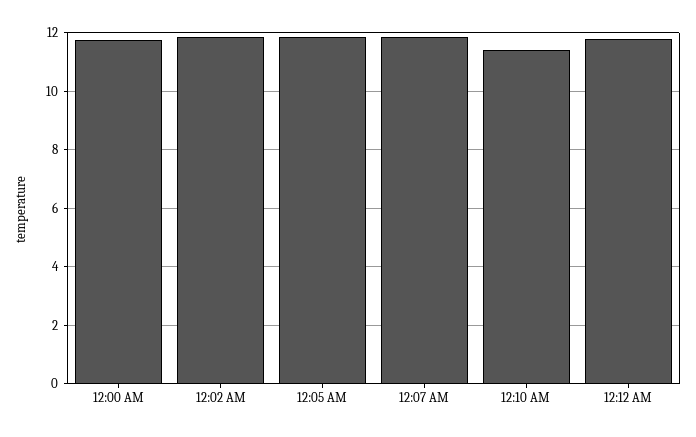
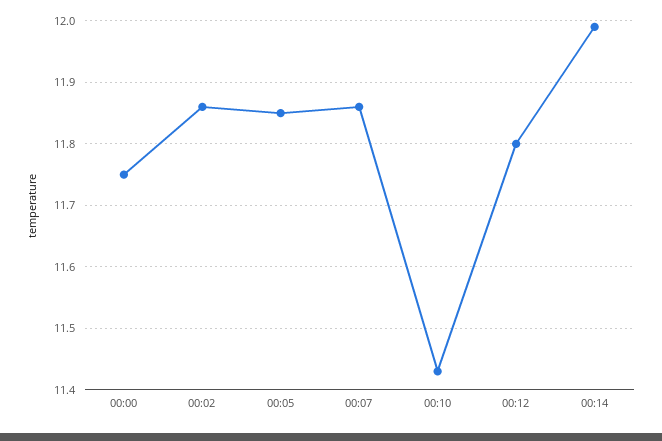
00:14: none -> 11.99

